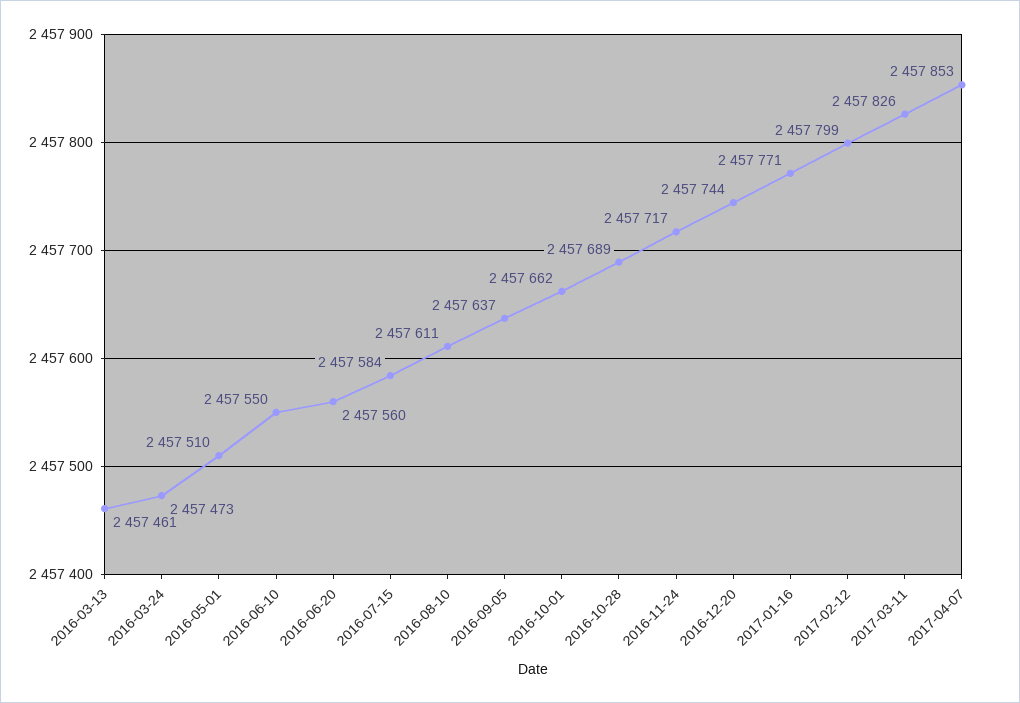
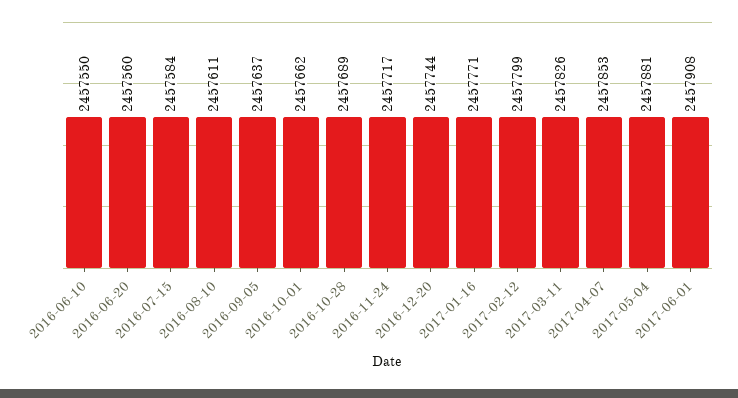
2016-03-13: 2457461 -> none
2016-03-24: 2457473 -> none
2016-05-01: 2457510 -> none
2017-05-04: none -> 2457881
2017-06-01: none -> 2457908

